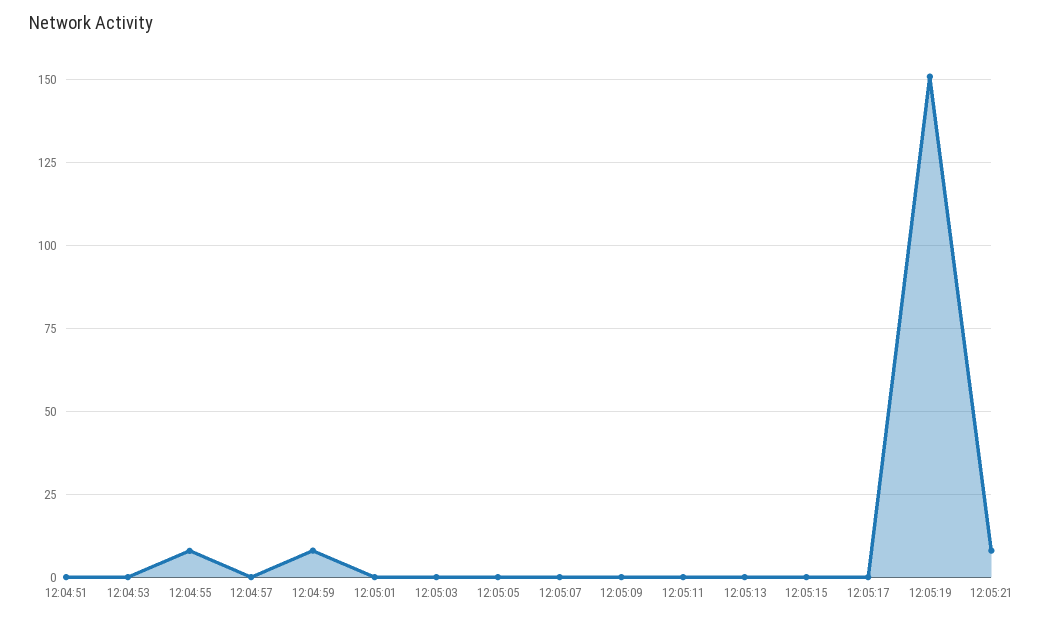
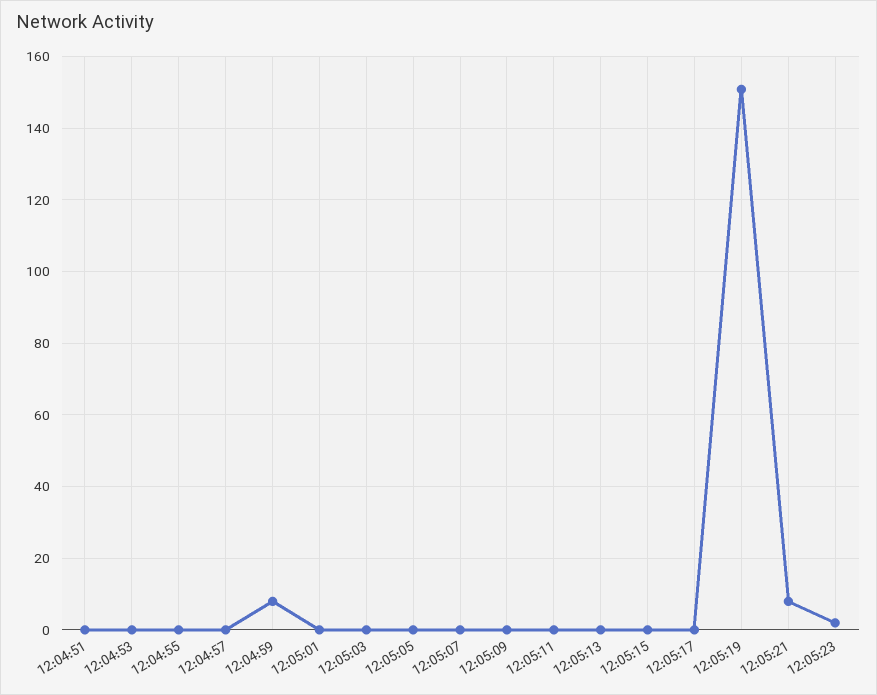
12:04:55: 7.5 -> 0
12:05:23: none -> 2

